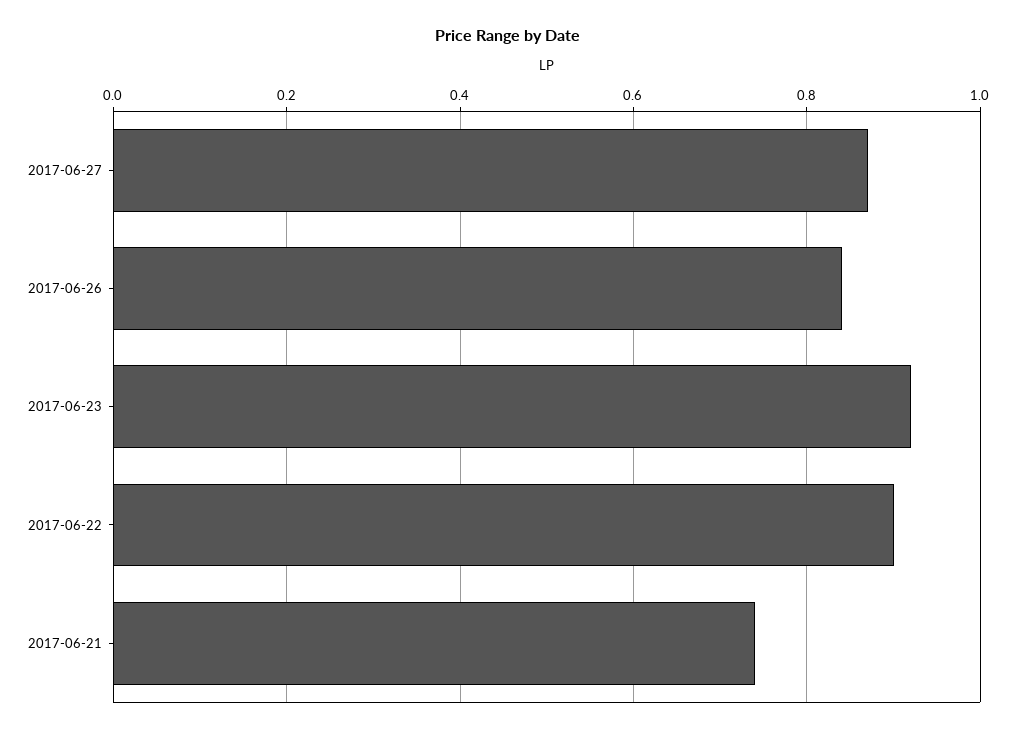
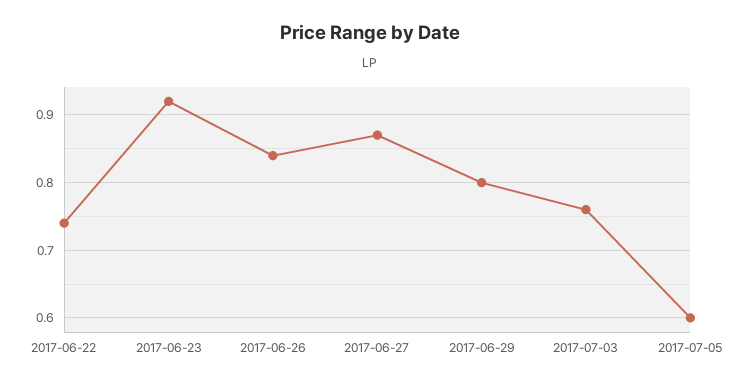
2017-06-22: 0.9 -> 0.74
2017-06-21: 0.75 -> none
2017-06-29: none -> 0.8
2017-07-03: none -> 0.76
2017-07-05: none -> 0.6

